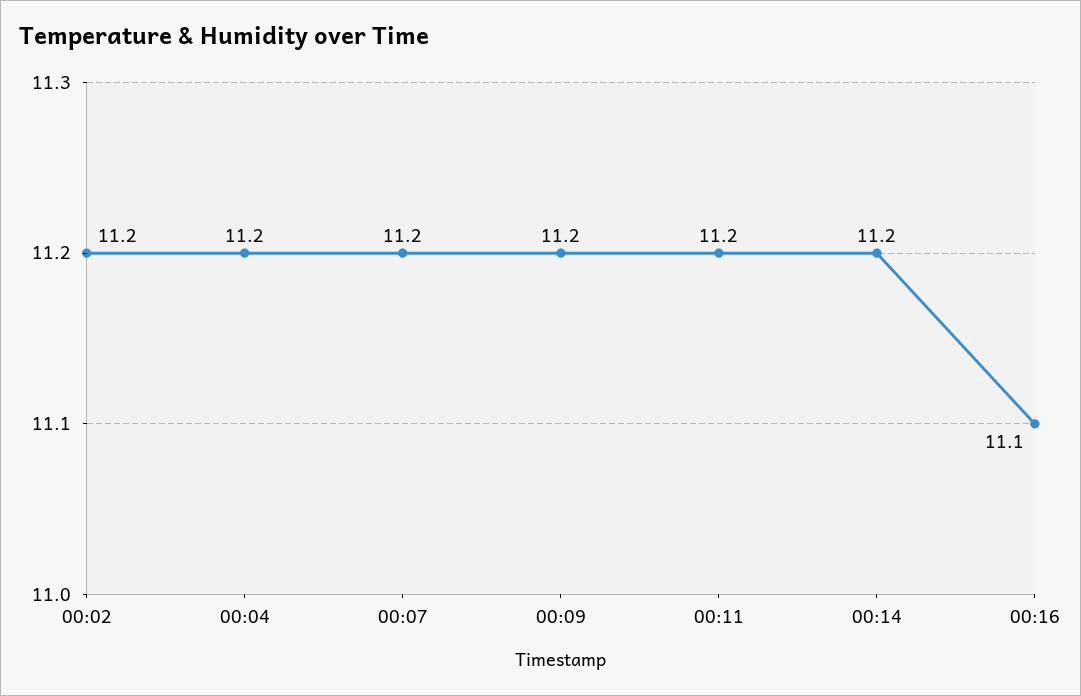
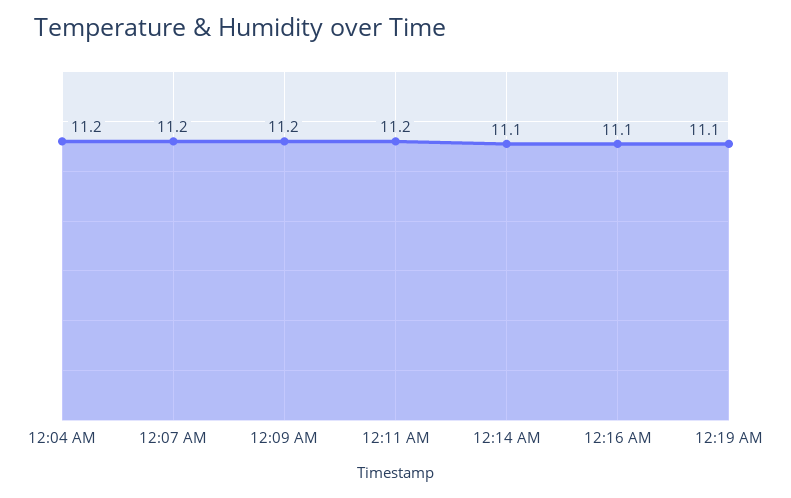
00:02: 11.2 -> none
00:14: 11.2 -> 11.1
12:19 AM: none -> 11.1

